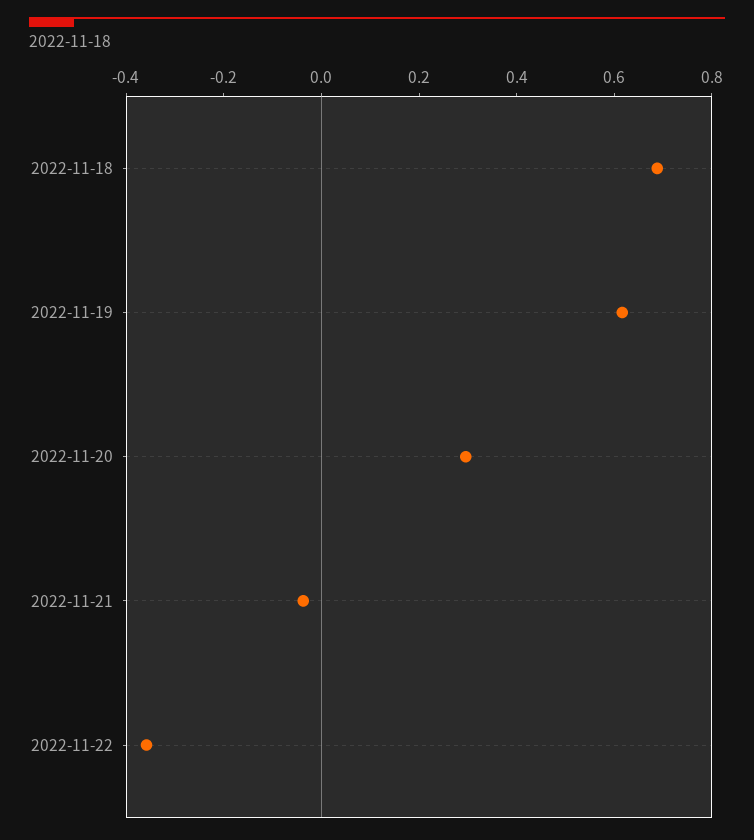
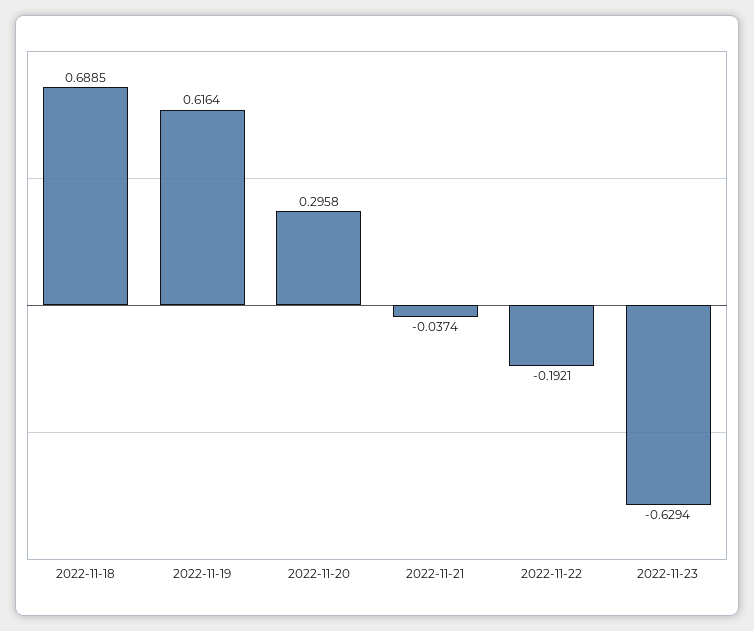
2022-11-22: -0.35 -> -0.1921
2022-11-23: none -> -0.6294

